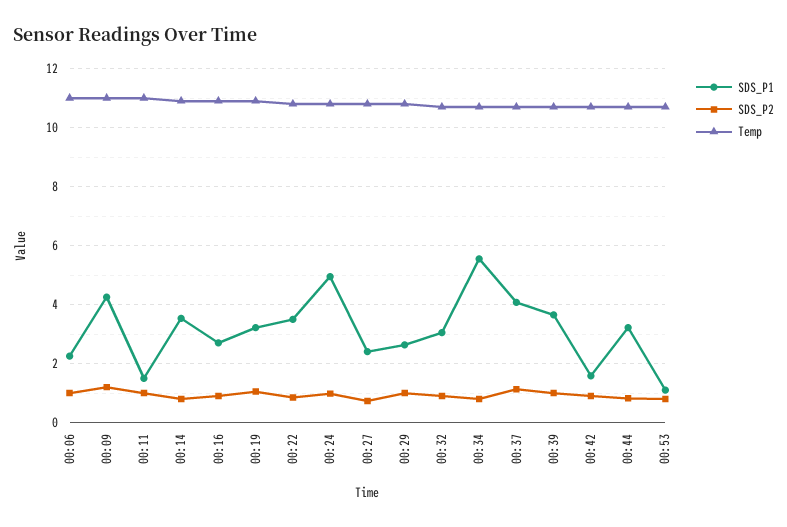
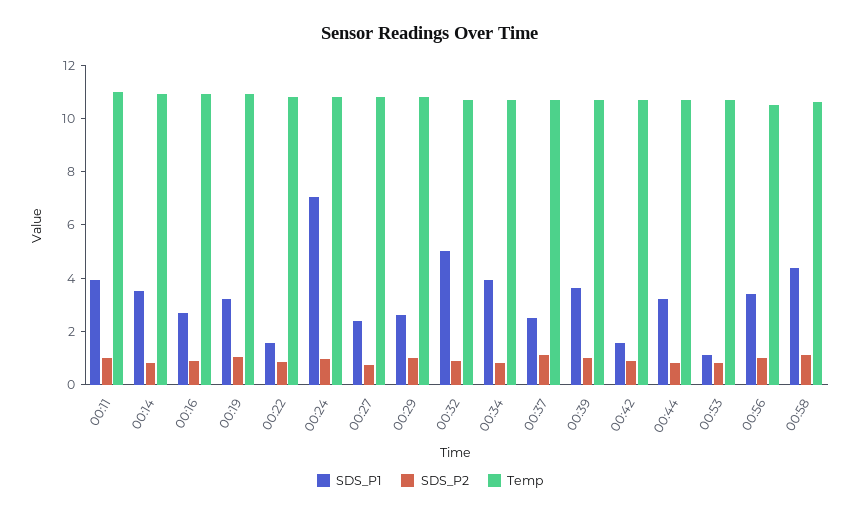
SDS_P1, 00:06: 2.25 -> none
SDS_P2, 00:06: 1 -> none
Temp, 00:06: 11 -> none
SDS_P1, 00:09: 4.25 -> none
SDS_P2, 00:09: 1.25 -> none
Temp, 00:09: 11 -> none
SDS_P1, 00:11: 1.5 -> 4
SDS_P1, 00:22: 3.5 -> 1.5
SDS_P1, 00:24: 5 -> 7
SDS_P1, 00:32: 3 -> 5
SDS_P1, 00:34: 5.5 -> 4
SDS_P1, 00:37: 4 -> 2.5
SDS_P1, 00:56: none -> 3.5
SDS_P2, 00:56: none -> 1
Temp, 00:56: none -> 10.5
SDS_P1, 00:58: none -> 4.5
SDS_P2, 00:58: none -> 1
Temp, 00:58: none -> 10.5

